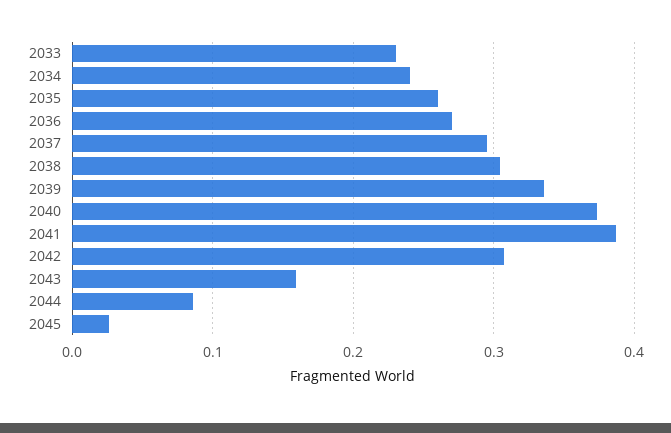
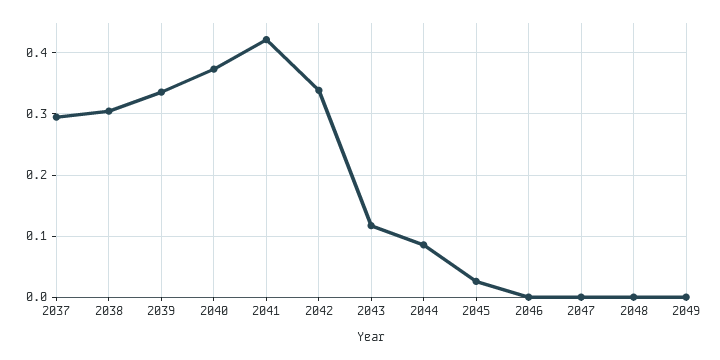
2033: 0.23 -> none
2034: 0.24 -> none
2035: 0.26 -> none
2036: 0.27 -> none
2041: 0.39 -> 0.42
2042: 0.31 -> 0.34
2043: 0.16 -> 0.12
2046: none -> 0
2047: none -> 0
2048: none -> 0
2049: none -> 0

